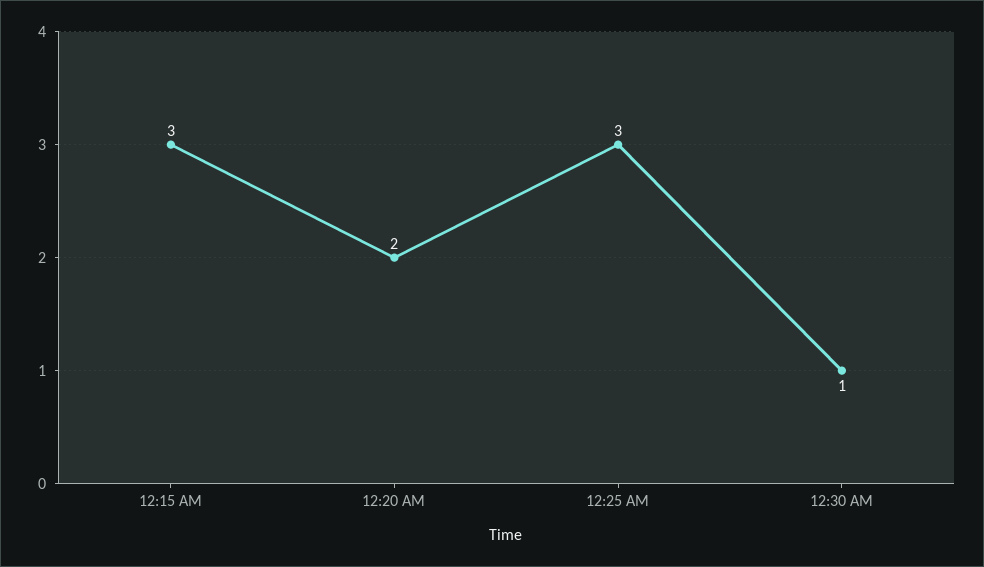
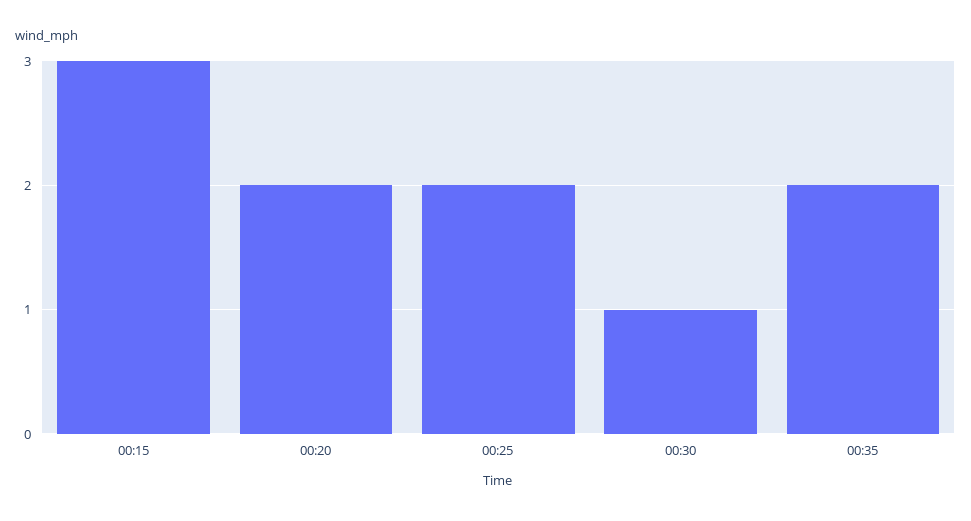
12:25 AM: 3 -> 2
00:35: none -> 2

